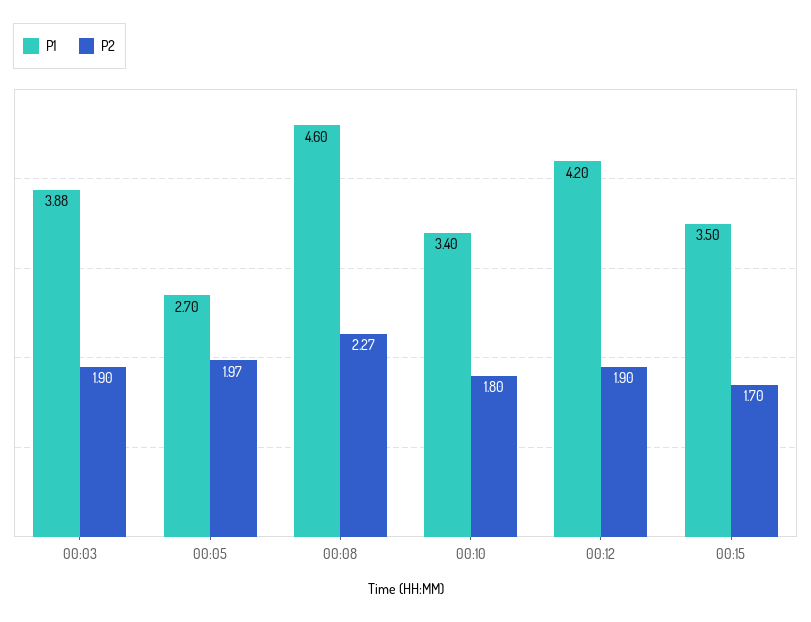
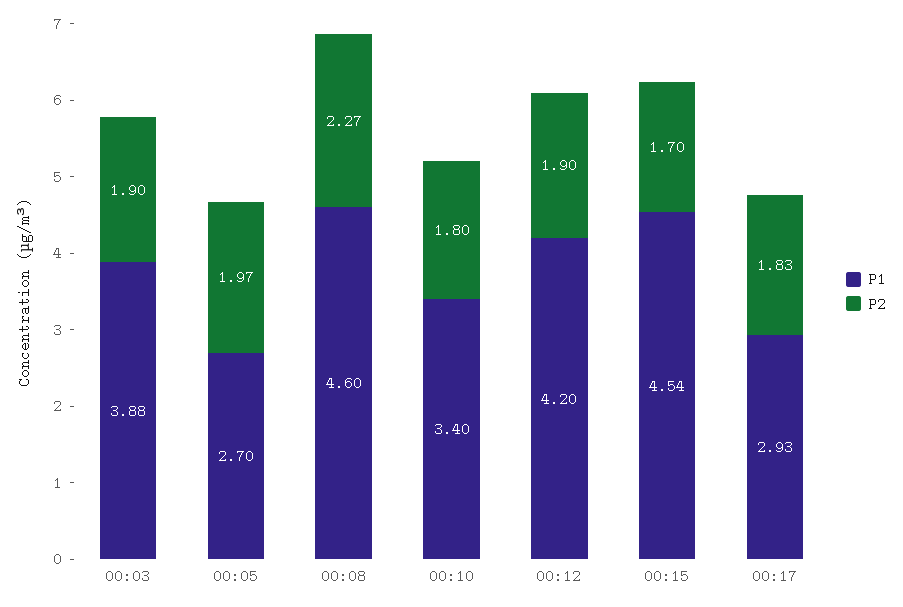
P1, 00:15: 3.5 -> 4.54
P1, 00:17: none -> 2.93
P2, 00:17: none -> 1.83

